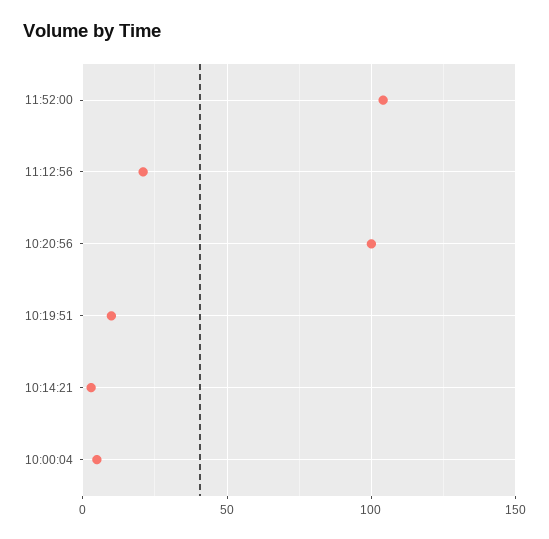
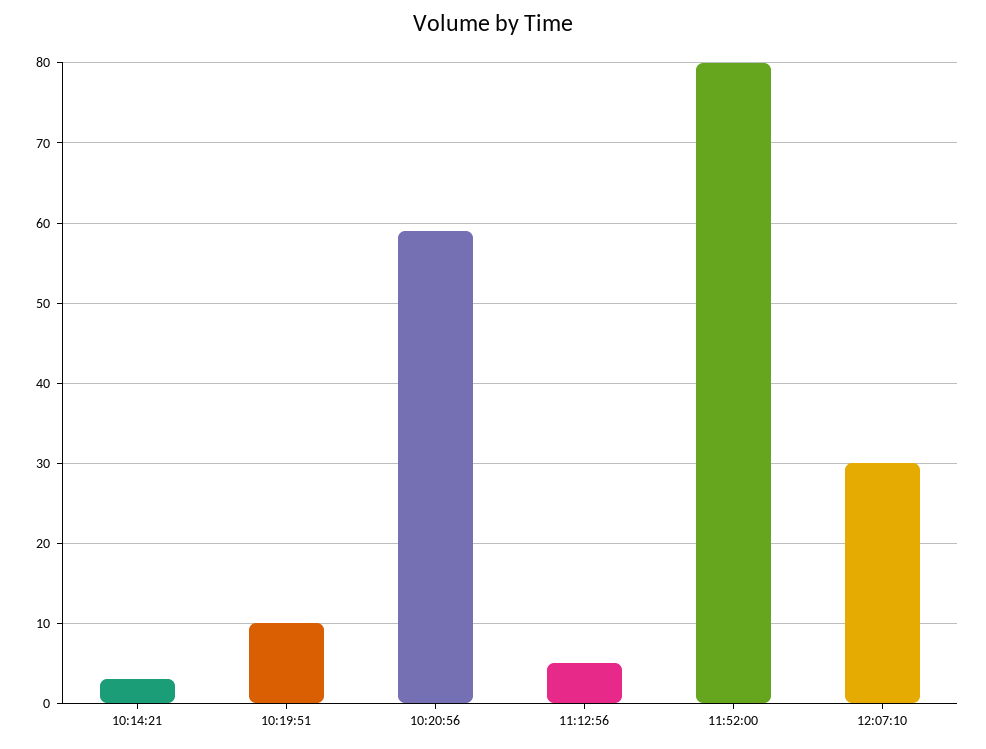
11:52:00: 105 -> 80
11:12:56: 20 -> 5
10:20:56: 100 -> 59
10:00:04: 5 -> none
12:07:10: none -> 30

